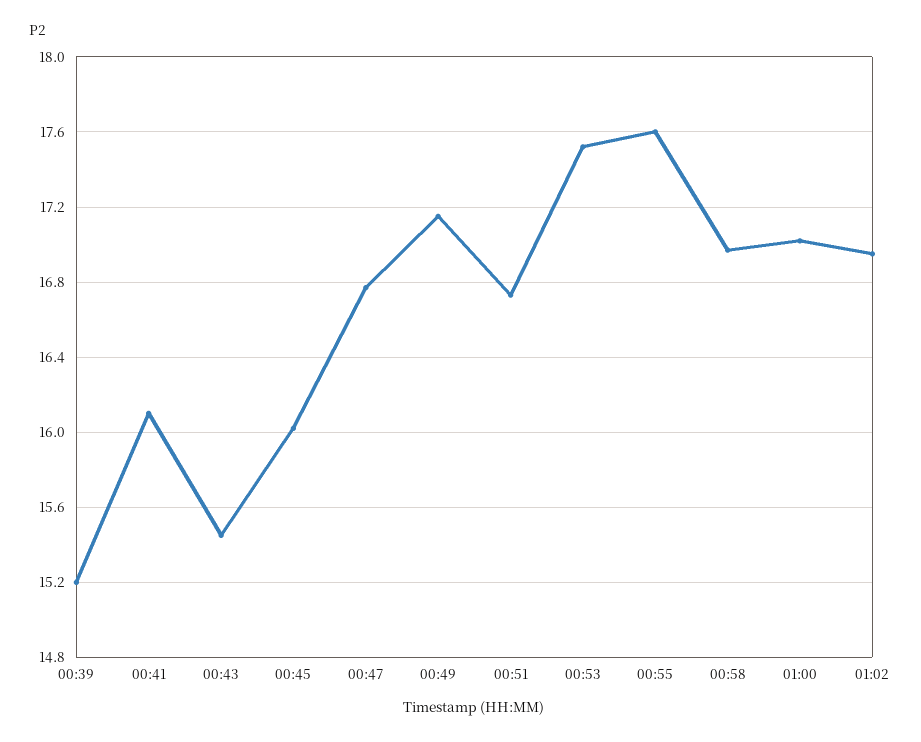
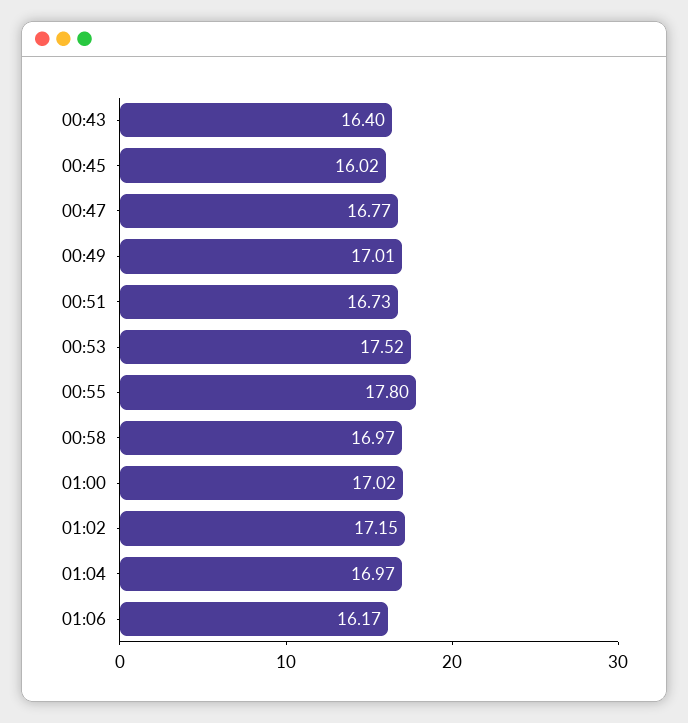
00:39: 15.2 -> none
00:41: 16.1 -> none
00:43: 15.45 -> 16.4
00:49: 17.15 -> 17.01
00:55: 17.6 -> 17.8
01:02: 16.95 -> 17.15
01:04: none -> 16.97
01:06: none -> 16.17

